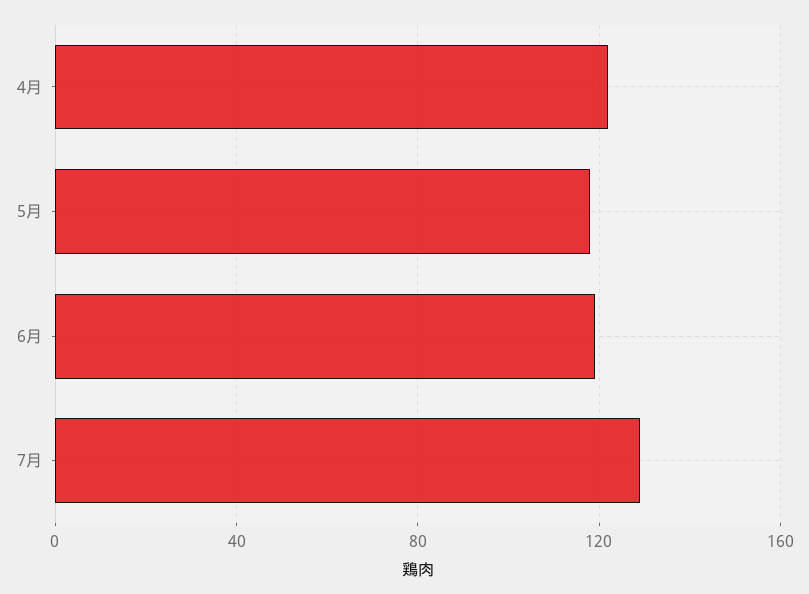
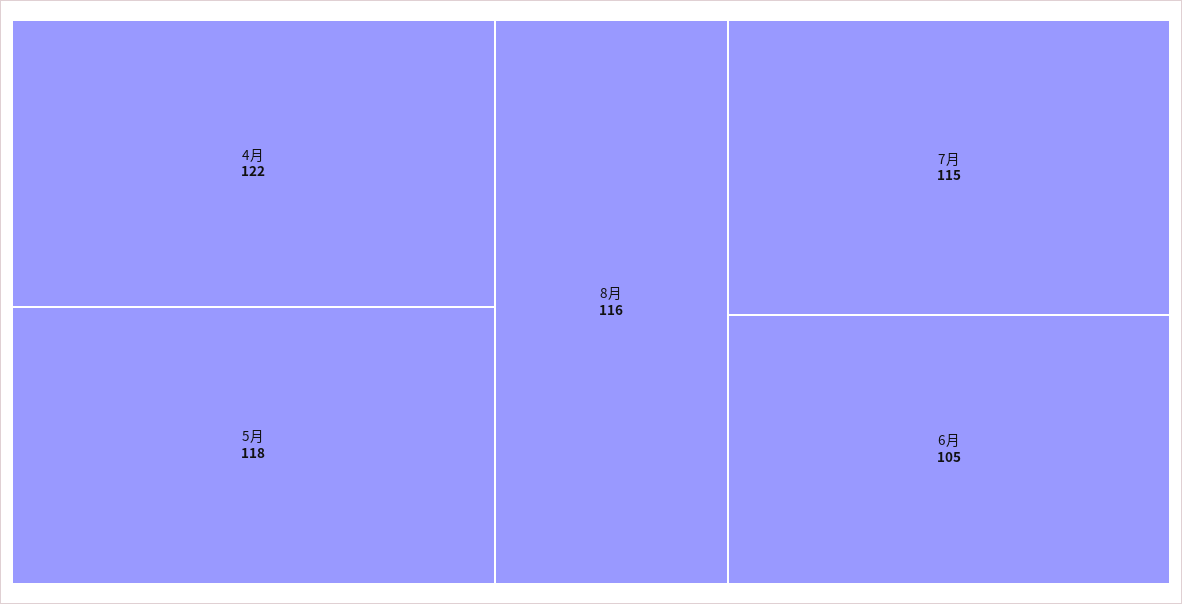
6月: 120 -> 105
7月: 130 -> 115
8月: none -> 116

